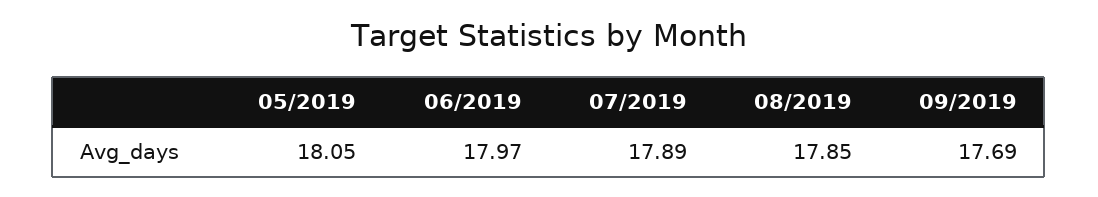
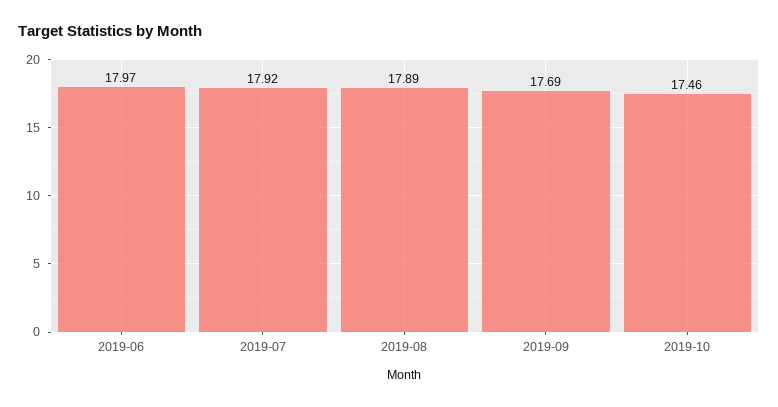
05/2019: 18.05 -> none
07/2019: 17.89 -> 17.92
08/2019: 17.85 -> 17.89
2019-10: none -> 17.46

